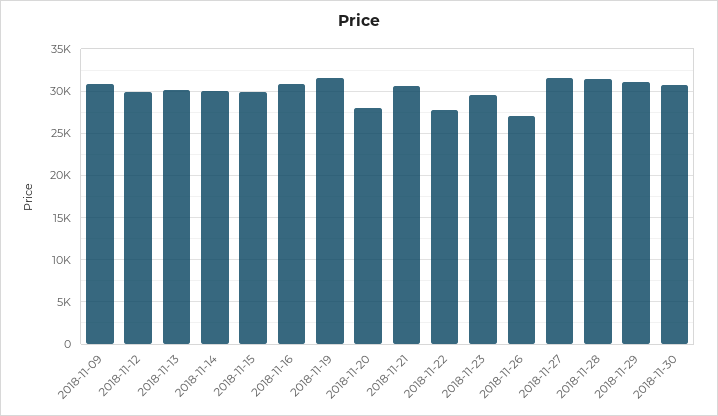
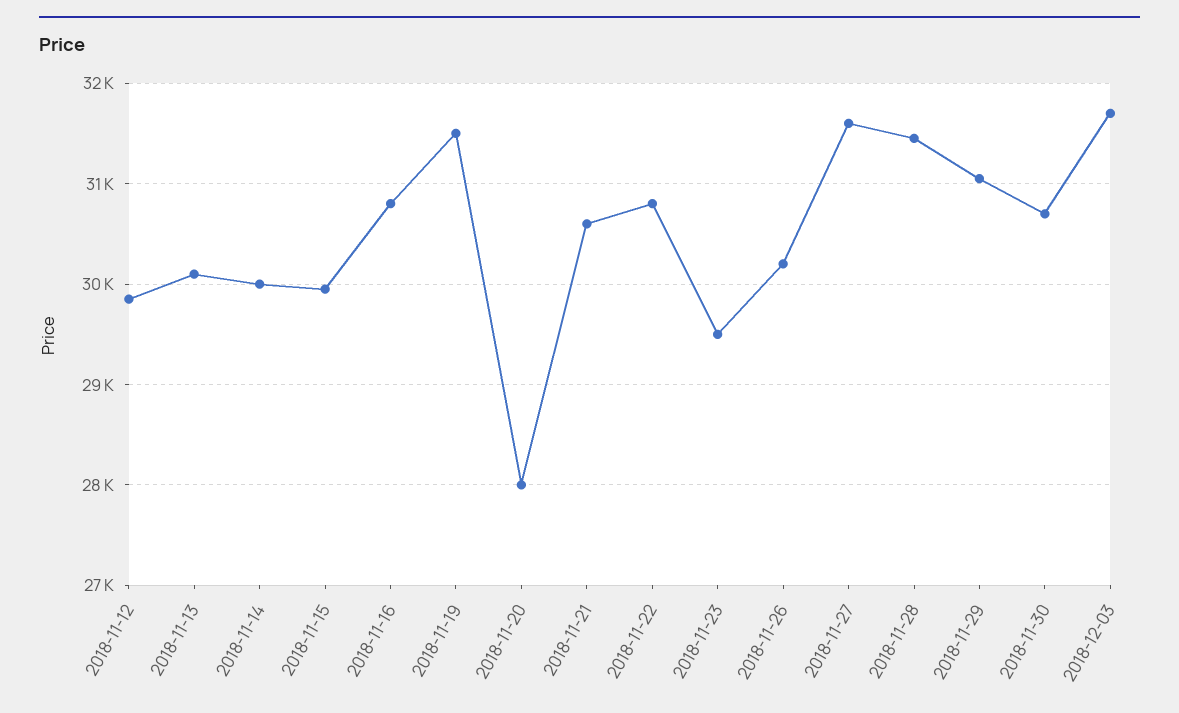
2018-11-09: 31000 -> none
2018-11-22: 28000 -> 30800
2018-11-26: 27000 -> 30200
2018-12-03: none -> 31700

